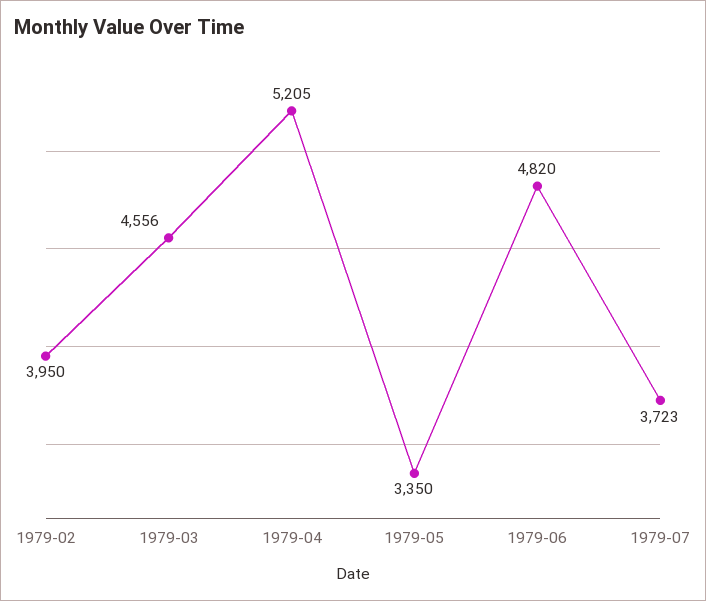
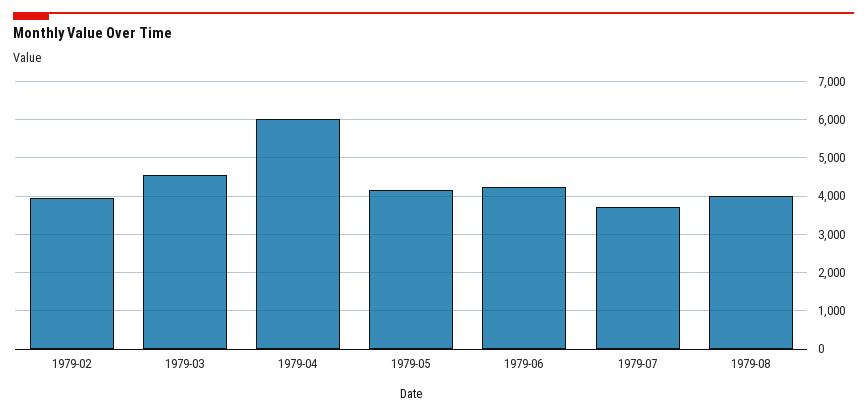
1979-04: 5205 -> 6000
1979-05: 3350 -> 4200
1979-06: 4820 -> 4200
1979-08: none -> 4000

